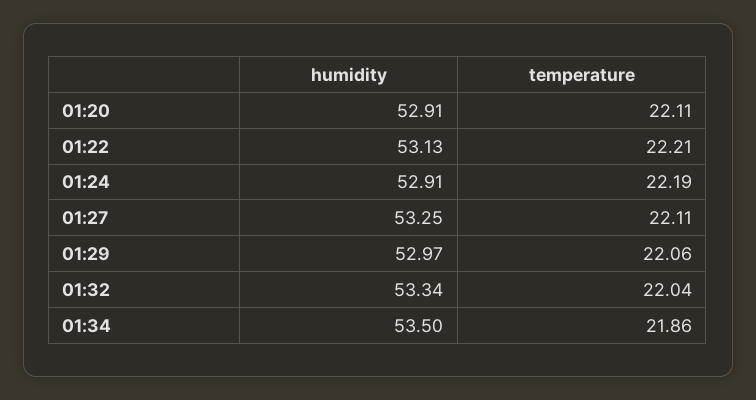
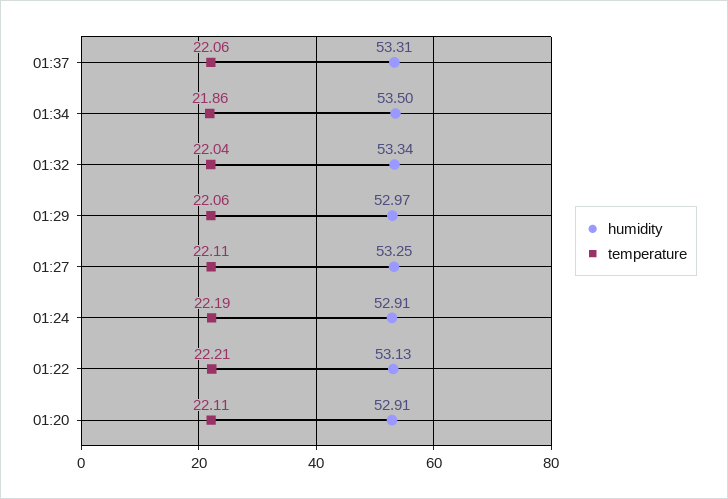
humidity, 01:37: none -> 53.31
temperature, 01:37: none -> 22.06

